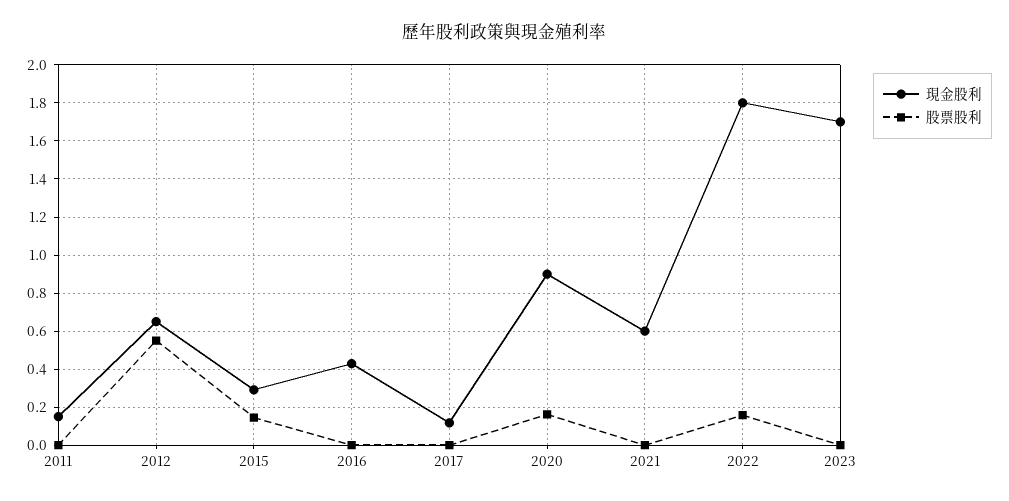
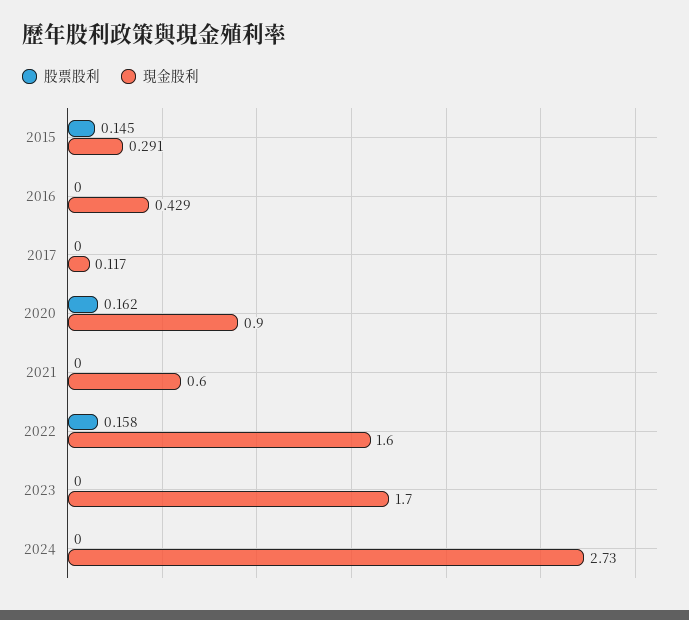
現金股利, 2011: 0.15 -> none
股票股利, 2011: 0 -> none
現金股利, 2012: 0.65 -> none
股票股利, 2012: 0.55 -> none
現金股利, 2022: 1.8 -> 1.6
股票股利, 2024: none -> 0
現金股利, 2024: none -> 2.73

